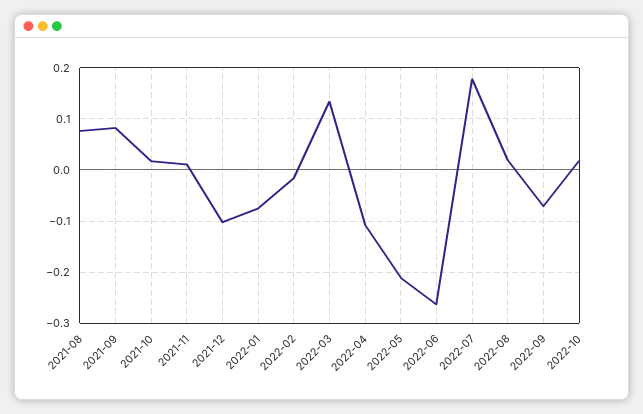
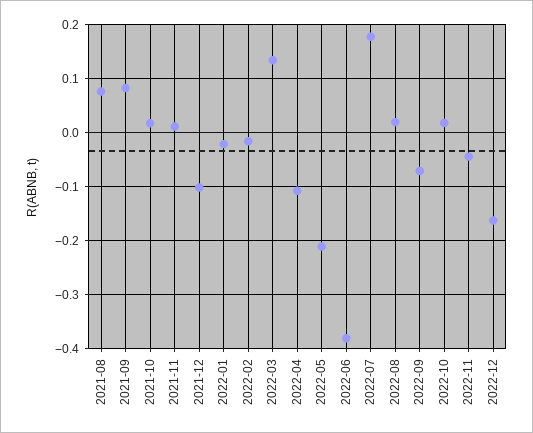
2022-01: -0.08 -> -0.02
2022-06: -0.26 -> -0.38
2022-11: none -> -0.04
2022-12: none -> -0.16

